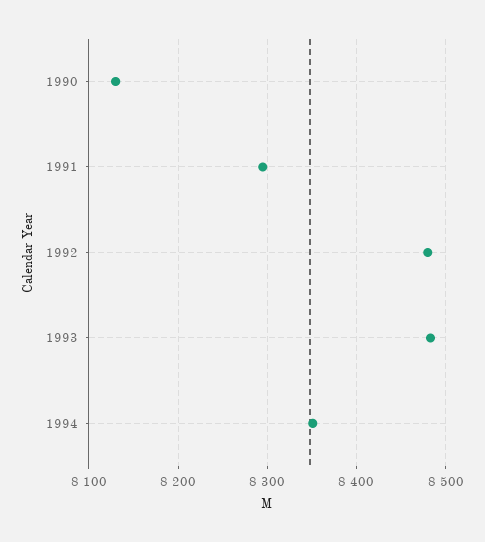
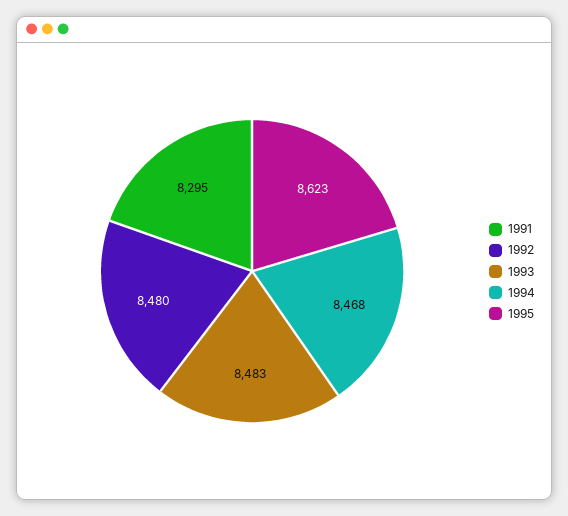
1990: 8130 -> none
1994: 8350 -> 8468
1995: none -> 8623

